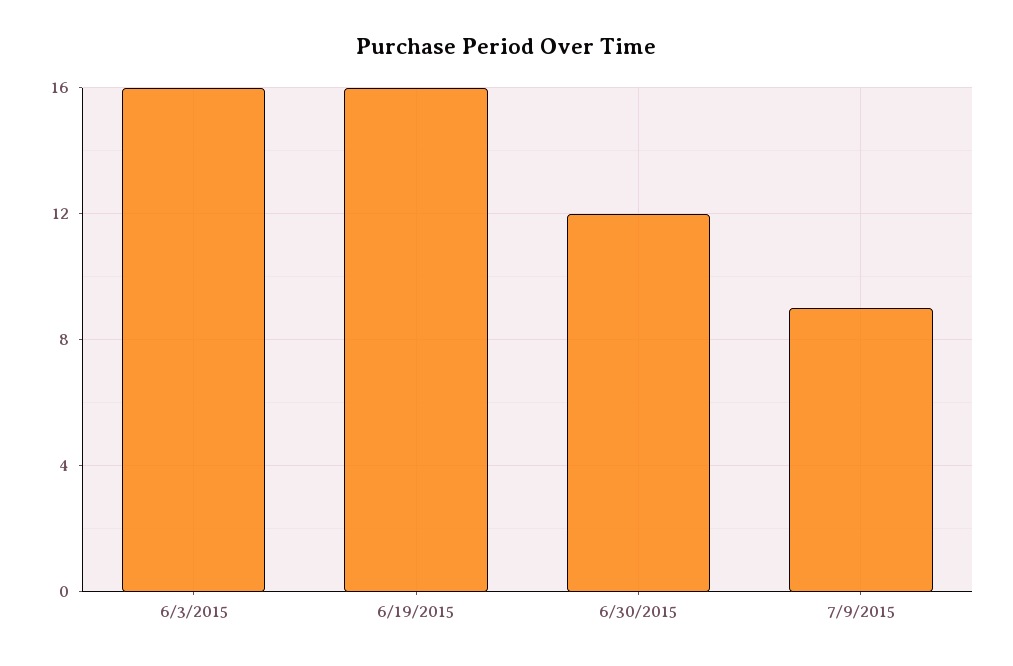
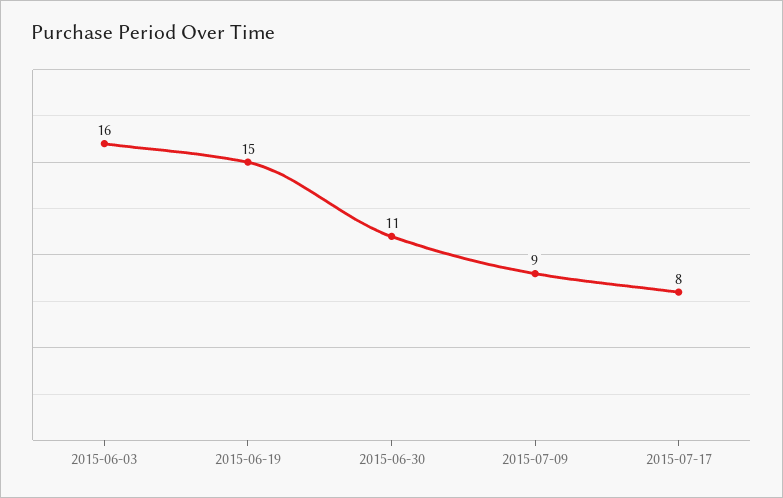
6/19/2015: 16 -> 15
6/30/2015: 12 -> 11
2015-07-17: none -> 8

